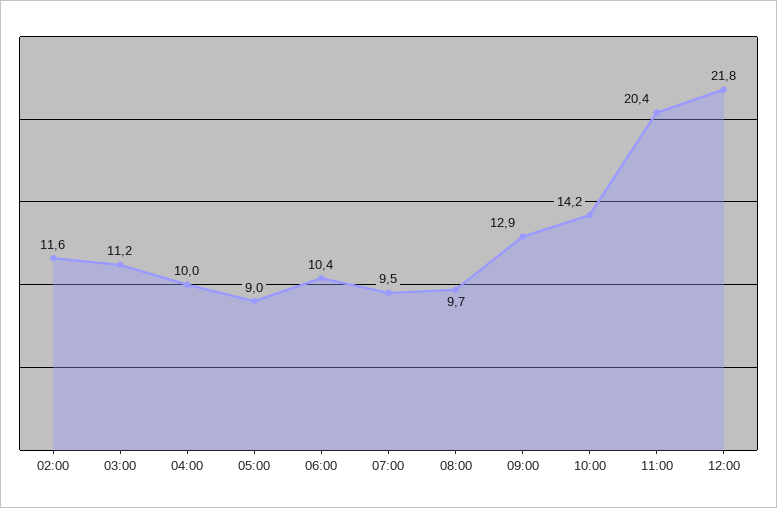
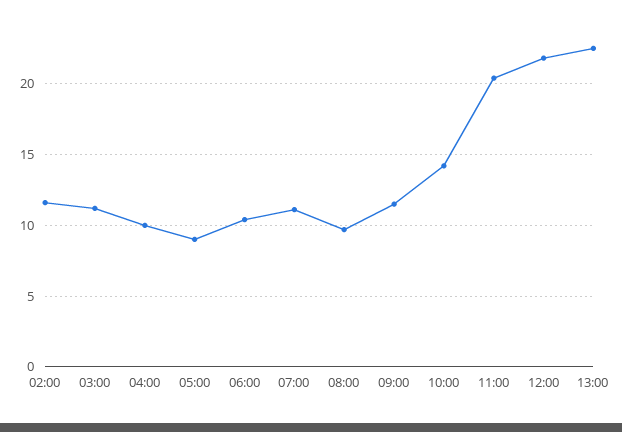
07:00: 9.5 -> 11
09:00: 12.9 -> 11.5
13:00: none -> 22.5

